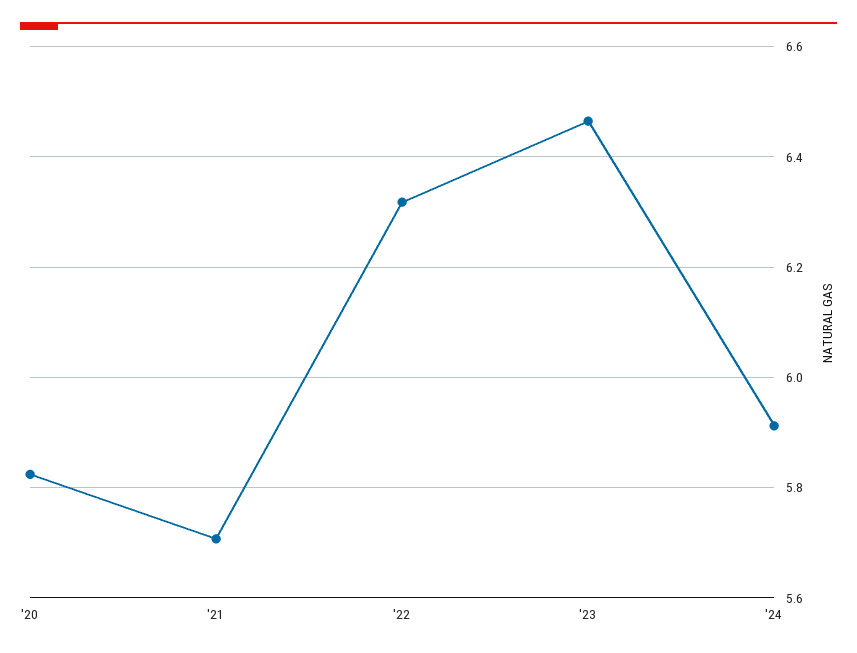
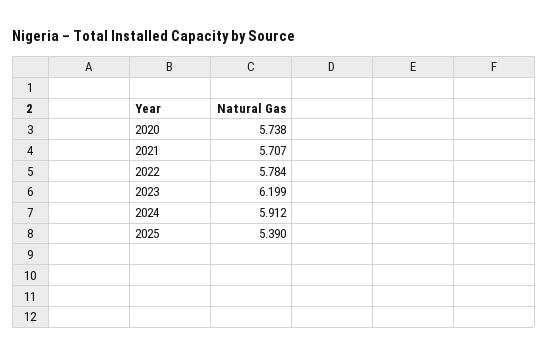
'20: 5.82 -> 5.738
'22: 6.32 -> 5.784
'23: 6.46 -> 6.199
2025: none -> 5.39

